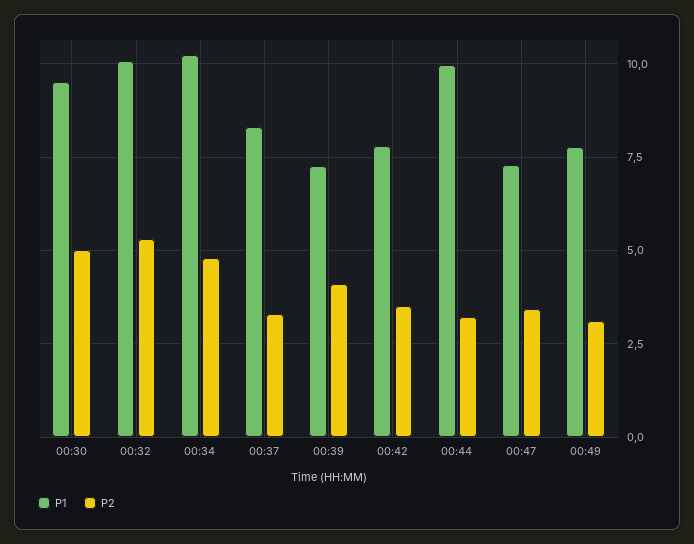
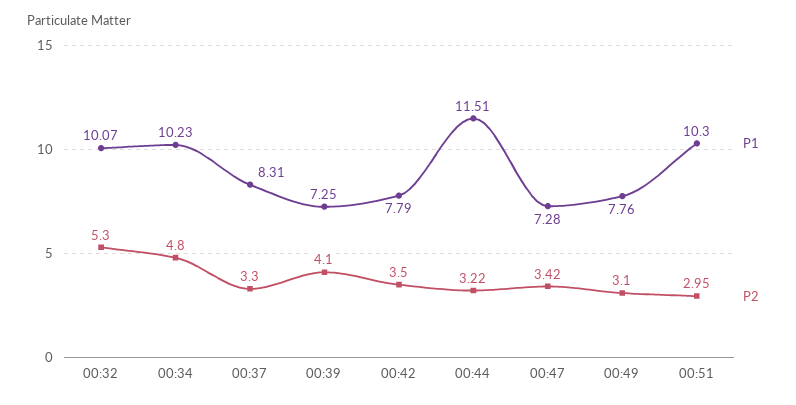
P1, 00:30: 9.5 -> none
P2, 00:30: 5 -> none
P1, 00:44: 10 -> 11.51
P1, 00:51: none -> 10.3
P2, 00:51: none -> 2.95

